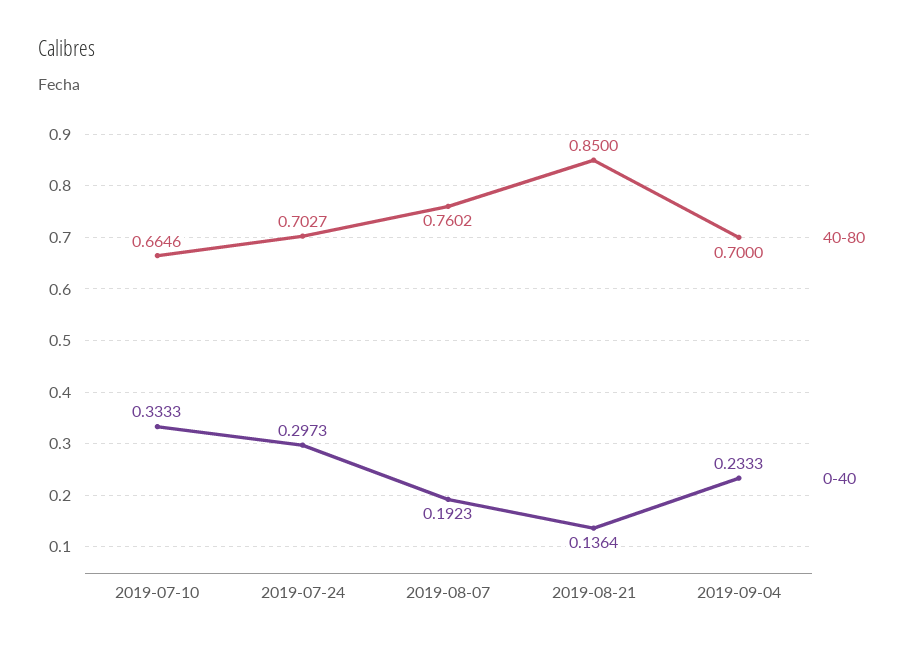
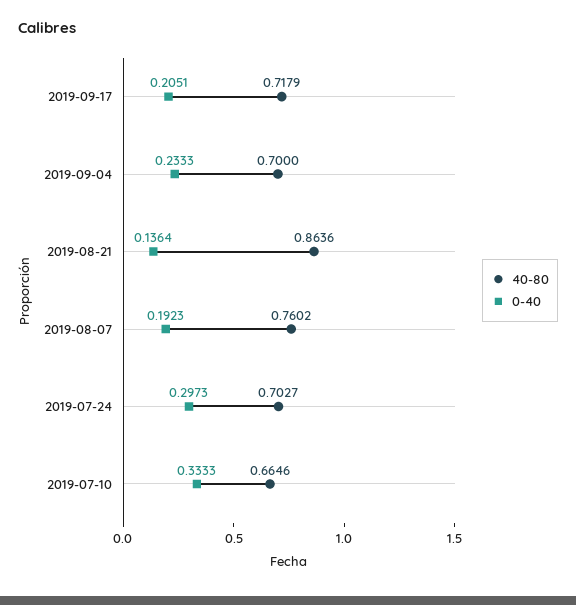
40-80, 2019-08-21: 0.85 -> 0.8636
40-80, 2019-09-17: none -> 0.7179
0-40, 2019-09-17: none -> 0.2051

